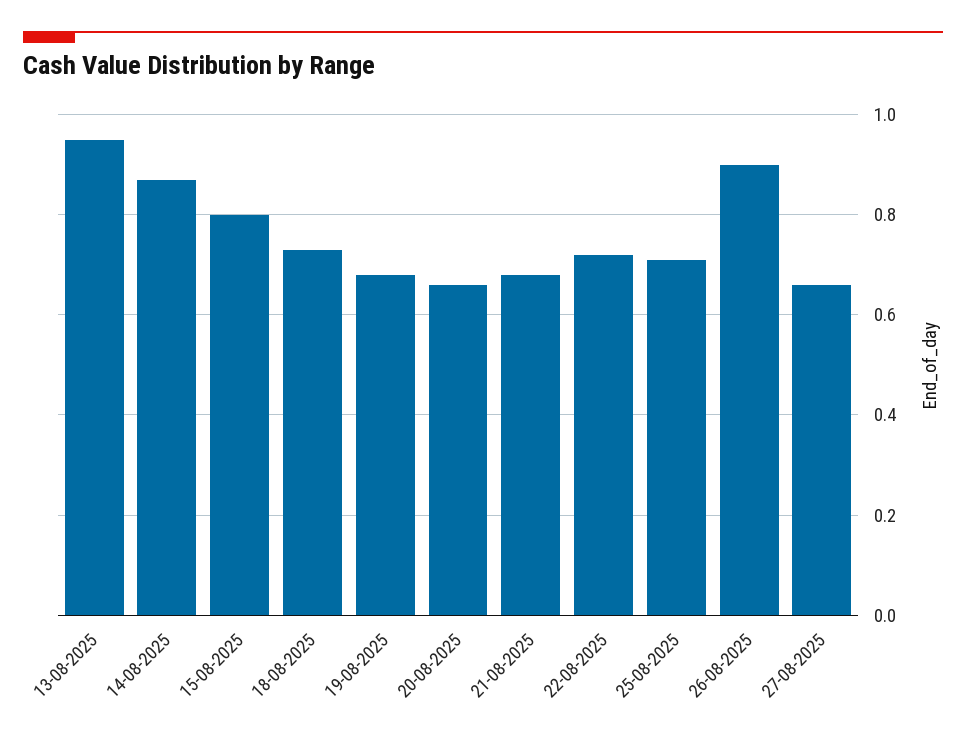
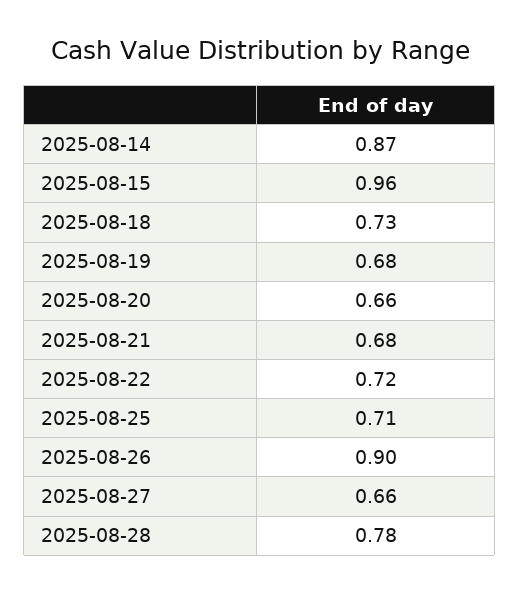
13-08-2025: 0.95 -> none
15-08-2025: 0.8 -> 0.96
2025-08-28: none -> 0.78

